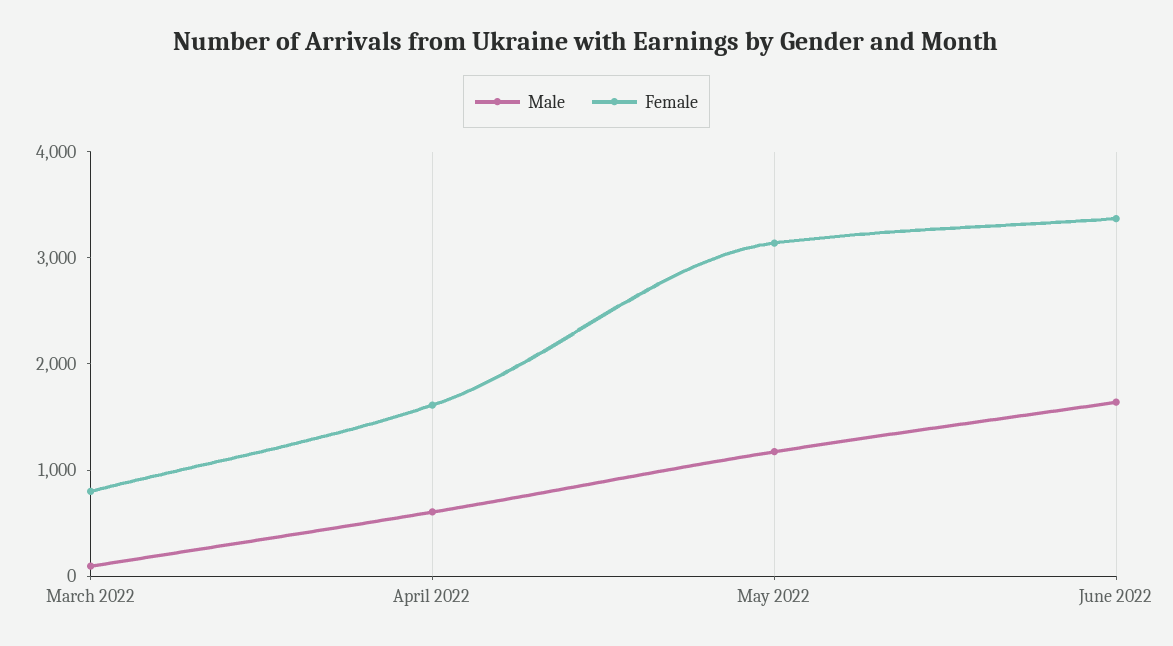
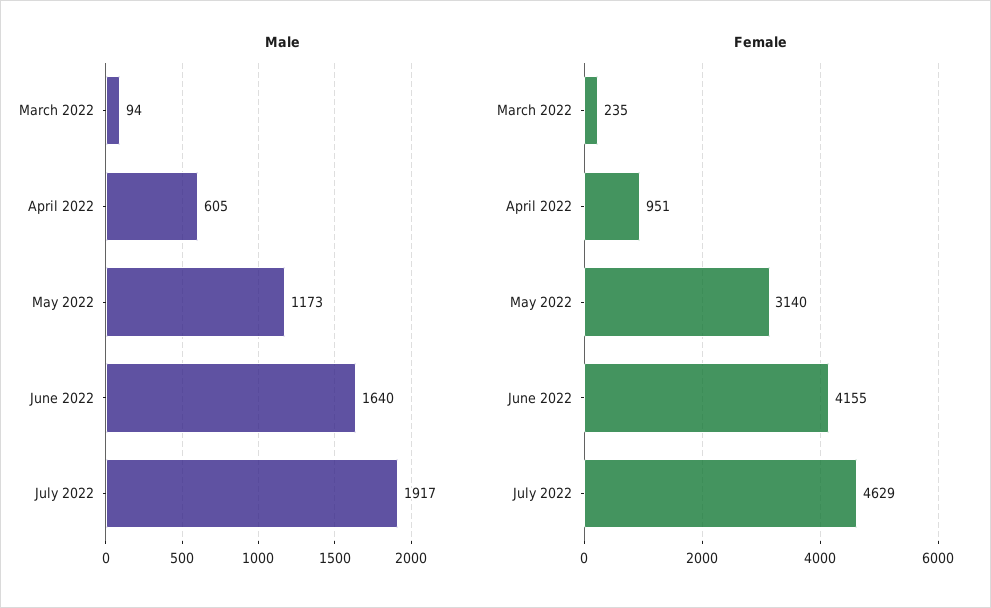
Female, March 2022: 800 -> 235
Female, April 2022: 1600 -> 951
Female, June 2022: 3400 -> 4155
Male, July 2022: none -> 1917
Female, July 2022: none -> 4629

